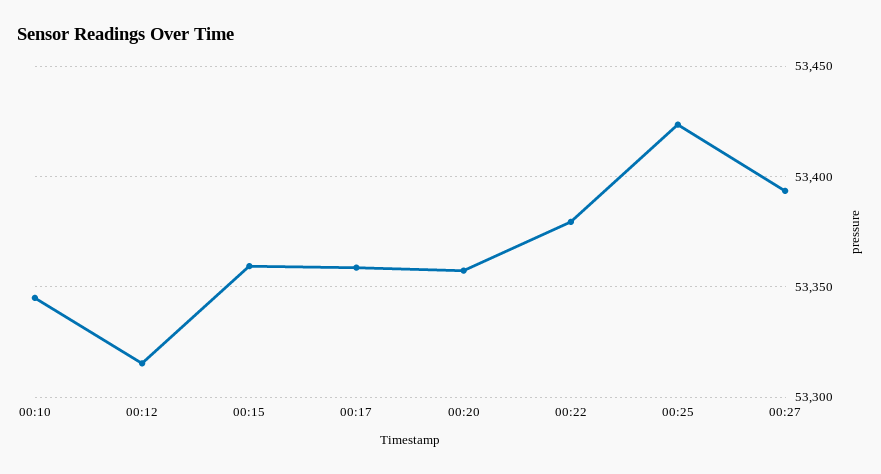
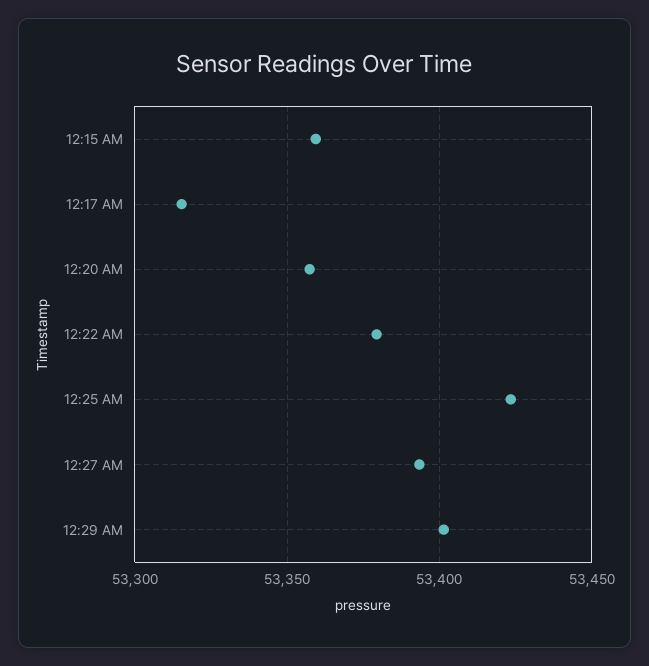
00:10: 53345 -> none
00:12: 53315 -> none
00:17: 53360 -> 53315
12:29 AM: none -> 53400

